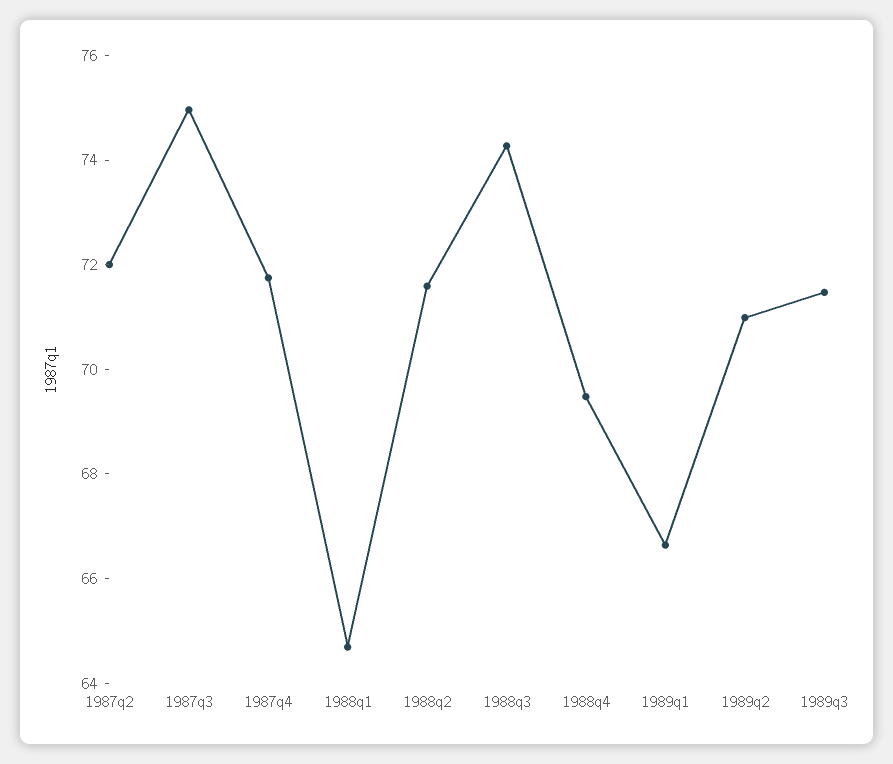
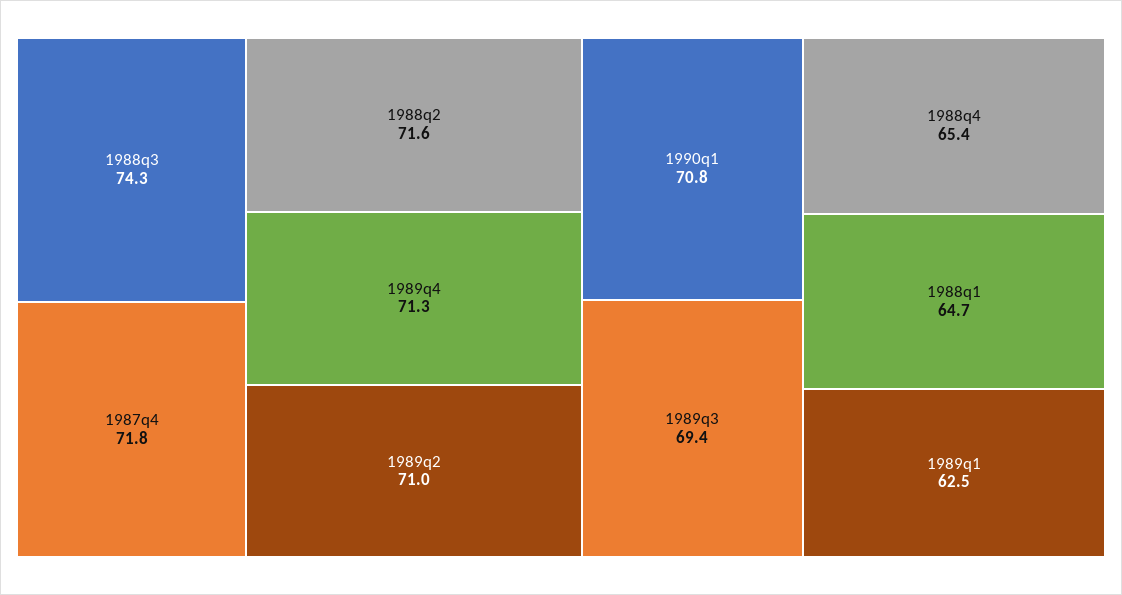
1987q2: 72 -> none
1987q3: 75 -> none
1988q4: 69.5 -> 65.4
1989q1: 66.5 -> 62.5
1989q3: 71.5 -> 69.4
1989q4: none -> 71.3
1990q1: none -> 70.8

